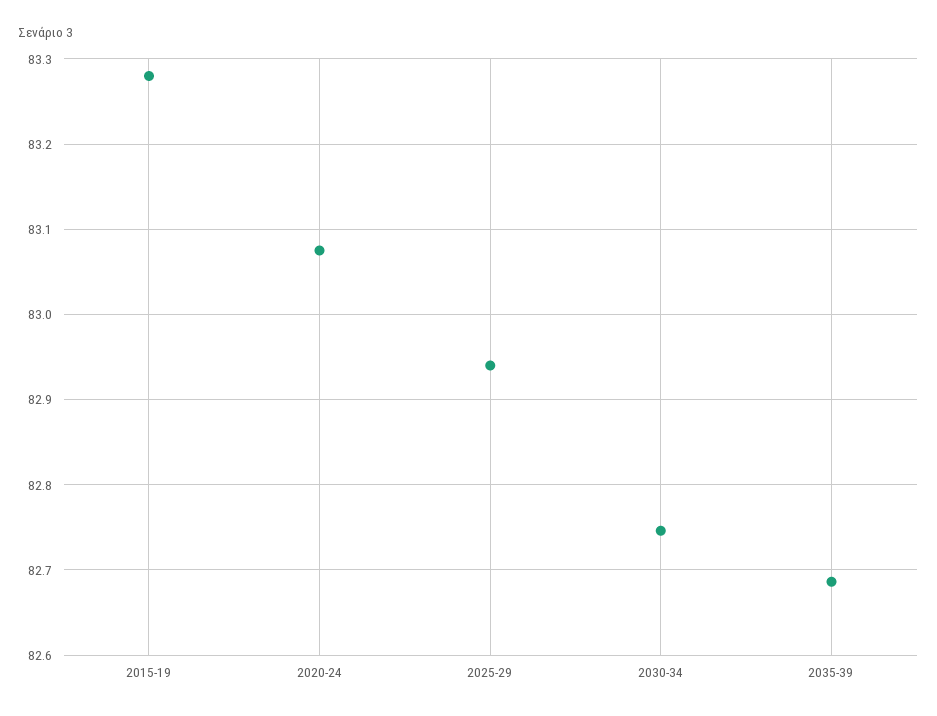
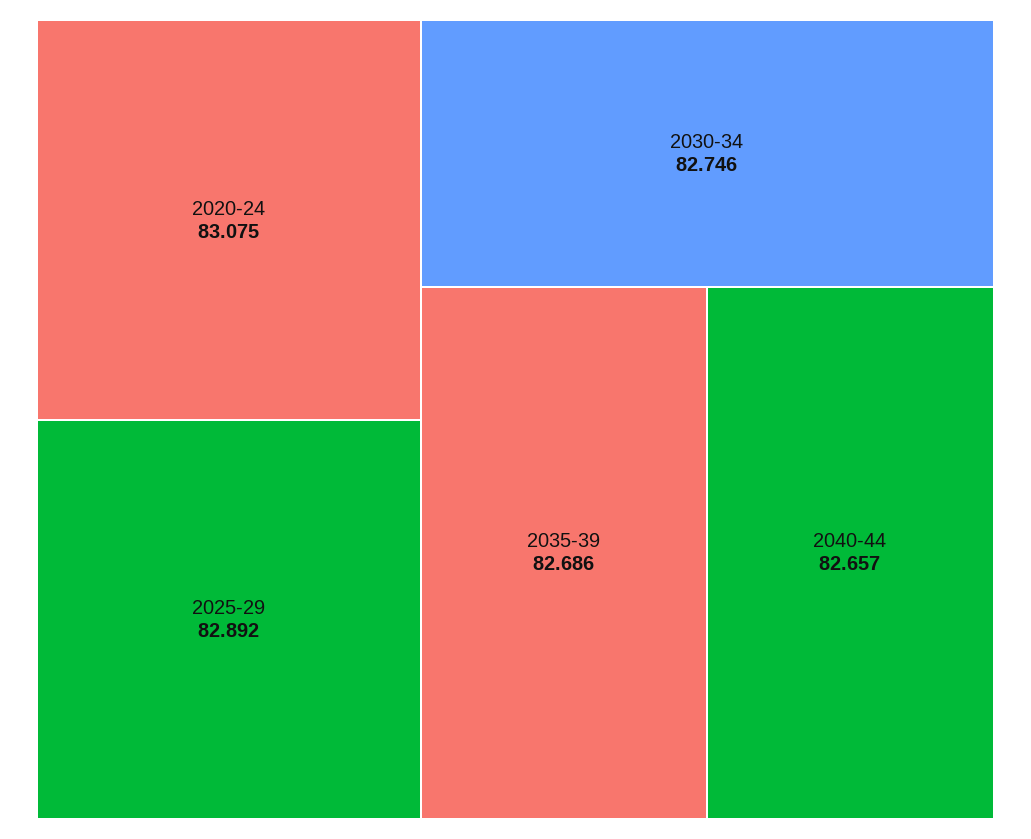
2015-19: 83.28 -> none
2025-29: 82.94 -> 82.892
2040-44: none -> 82.657

